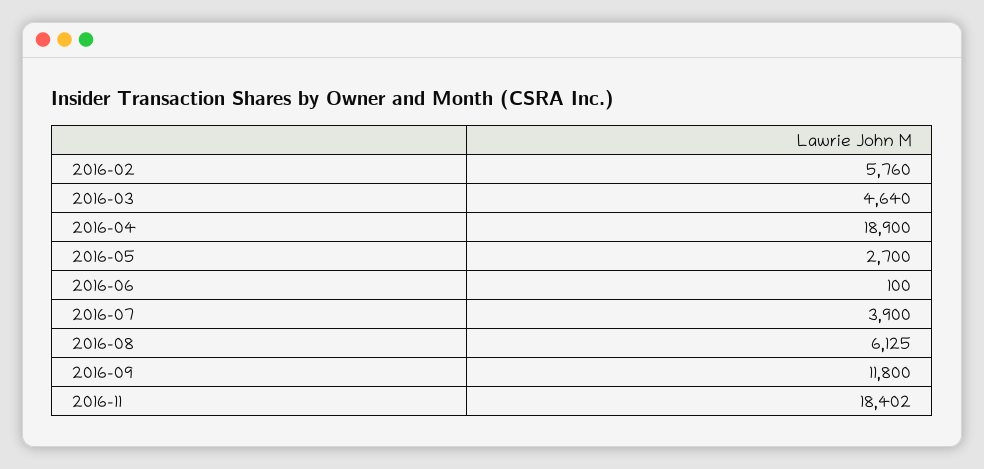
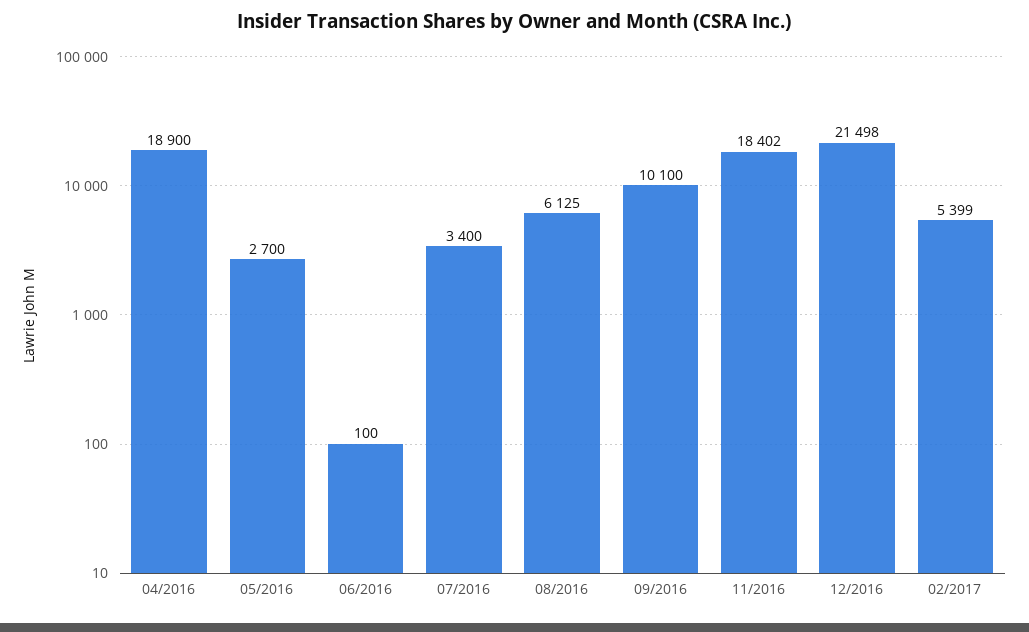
2016-02: 5760 -> none
2016-03: 4640 -> none
2016-07: 3900 -> 3400
2016-09: 11800 -> 10100
12/2016: none -> 21498
02/2017: none -> 5399

